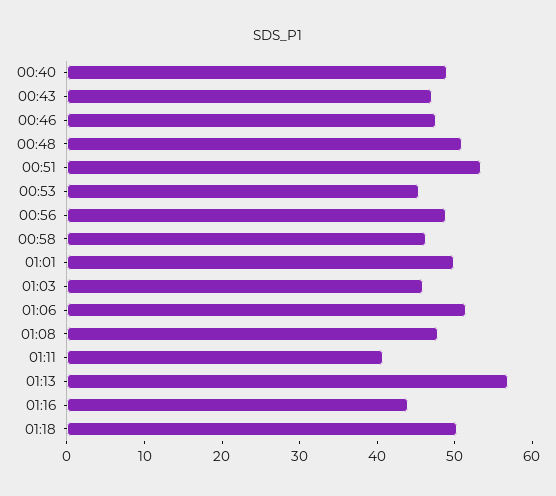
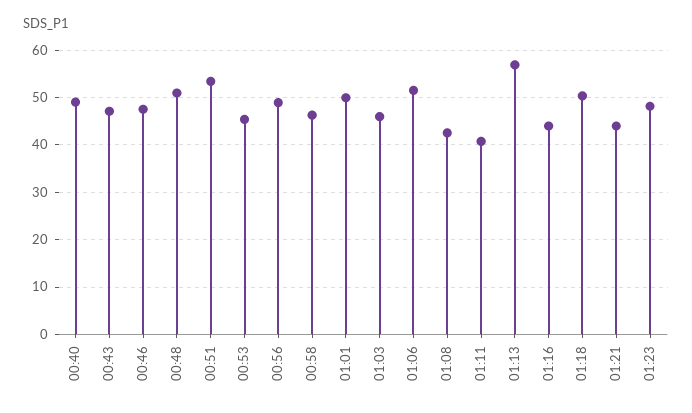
01:08: 48 -> 42
01:21: none -> 44
01:23: none -> 48

